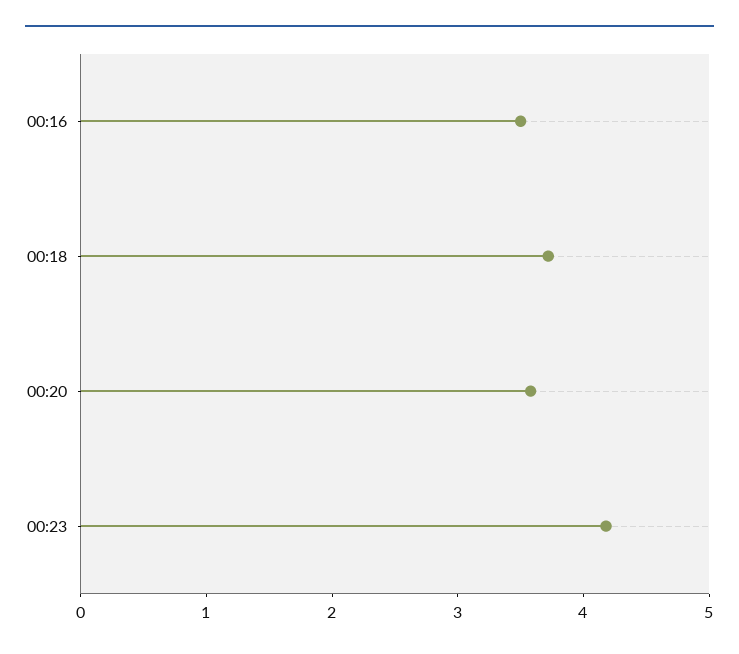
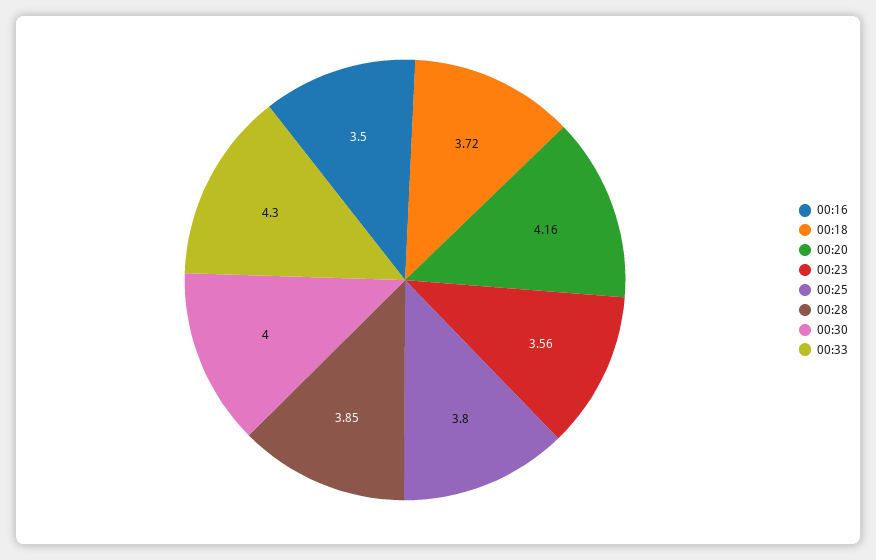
00:20: 3.6 -> 4.16
00:23: 4.2 -> 3.56
00:25: none -> 3.8
00:28: none -> 3.85
00:30: none -> 4
00:33: none -> 4.3

